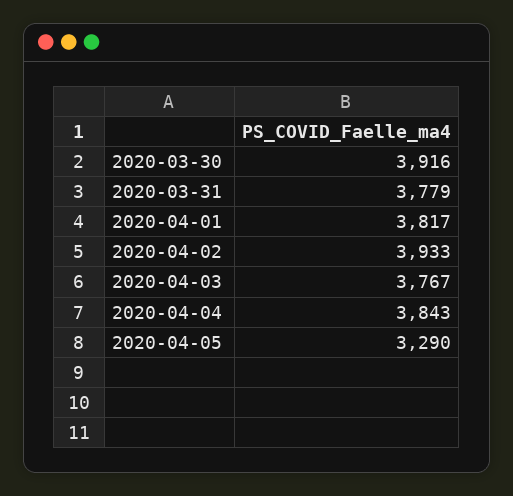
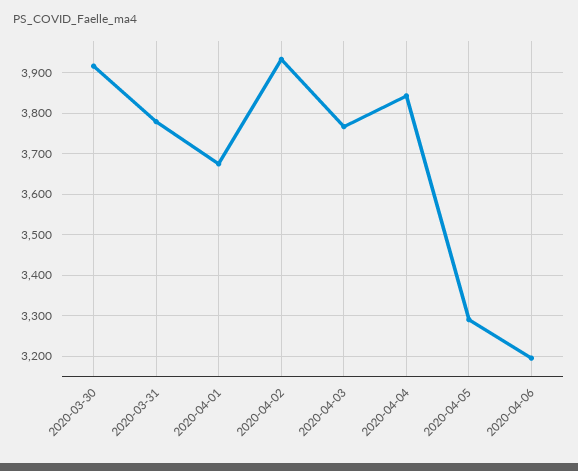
2020-04-01: 3817 -> 3680
2020-04-06: none -> 3200

